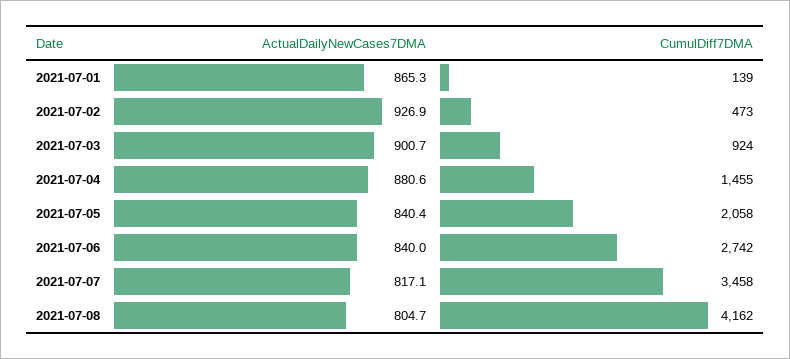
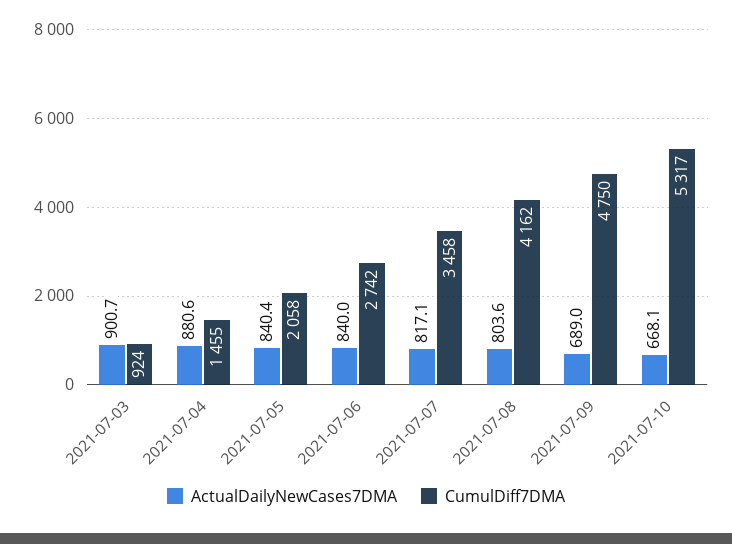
ActualDailyNewCases7DMA, 2021-07-01: 865.3 -> none
CumulDiff7DMA, 2021-07-01: 139 -> none
ActualDailyNewCases7DMA, 2021-07-02: 926.9 -> none
CumulDiff7DMA, 2021-07-02: 473 -> none
ActualDailyNewCases7DMA, 2021-07-08: 804.7 -> 803.6
ActualDailyNewCases7DMA, 2021-07-09: none -> 689
CumulDiff7DMA, 2021-07-09: none -> 4750
ActualDailyNewCases7DMA, 2021-07-10: none -> 668.1
CumulDiff7DMA, 2021-07-10: none -> 5317

